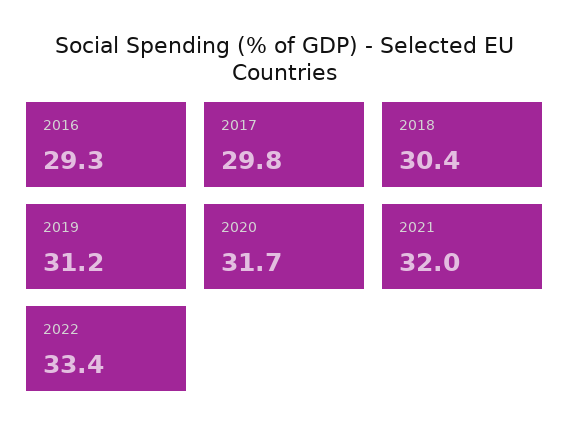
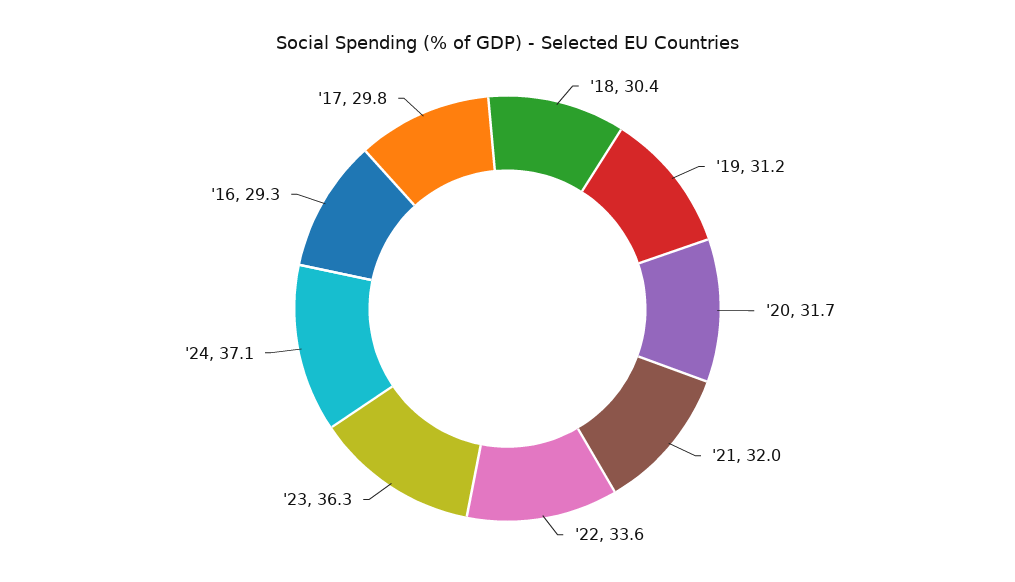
2022: 33.4 -> 33.6
'23: none -> 36.3
'24: none -> 37.1

